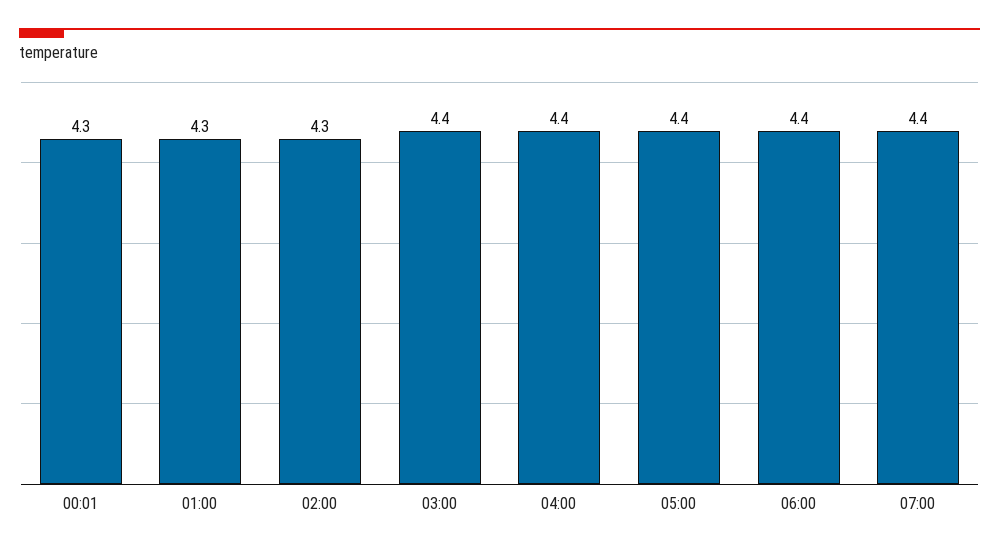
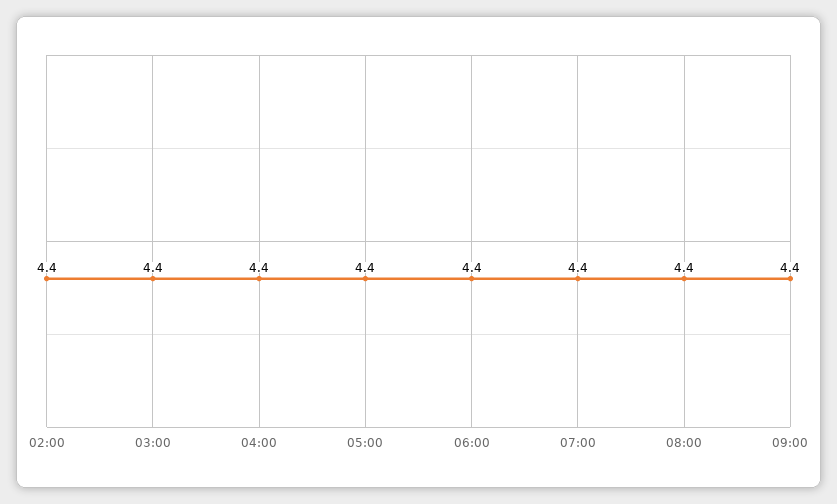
00:01: 4.3 -> none
01:00: 4.3 -> none
02:00: 4.3 -> 4.4
08:00: none -> 4.4
09:00: none -> 4.4

